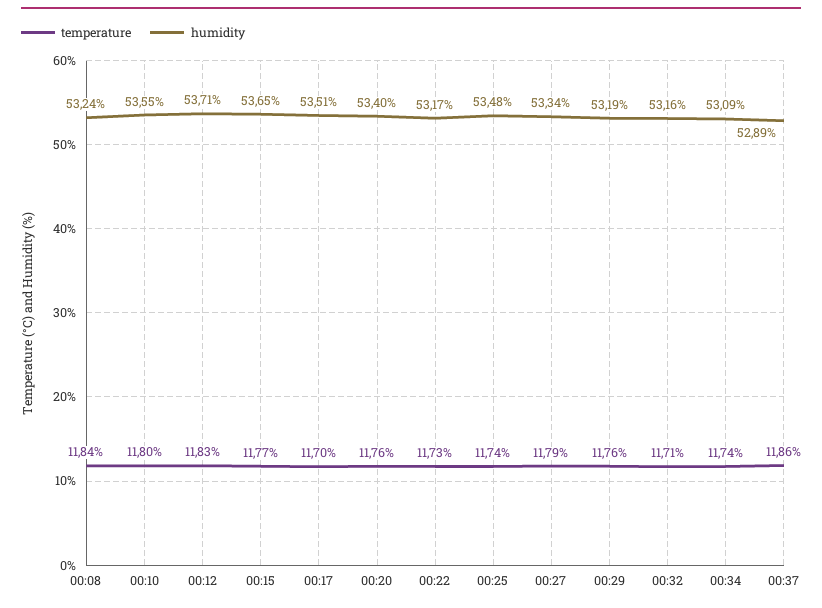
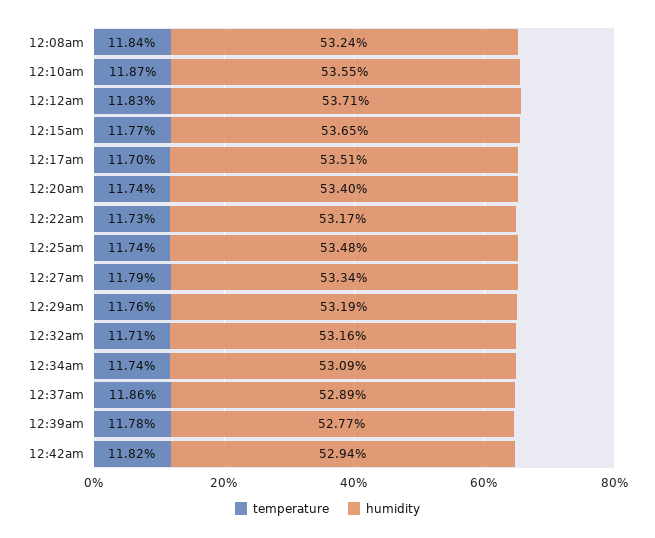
temperature, 00:10: 11.8 -> 11.87
temperature, 00:20: 11.76 -> 11.74
temperature, 12:39am: none -> 11.78
humidity, 12:39am: none -> 52.77
temperature, 12:42am: none -> 11.82
humidity, 12:42am: none -> 52.94

